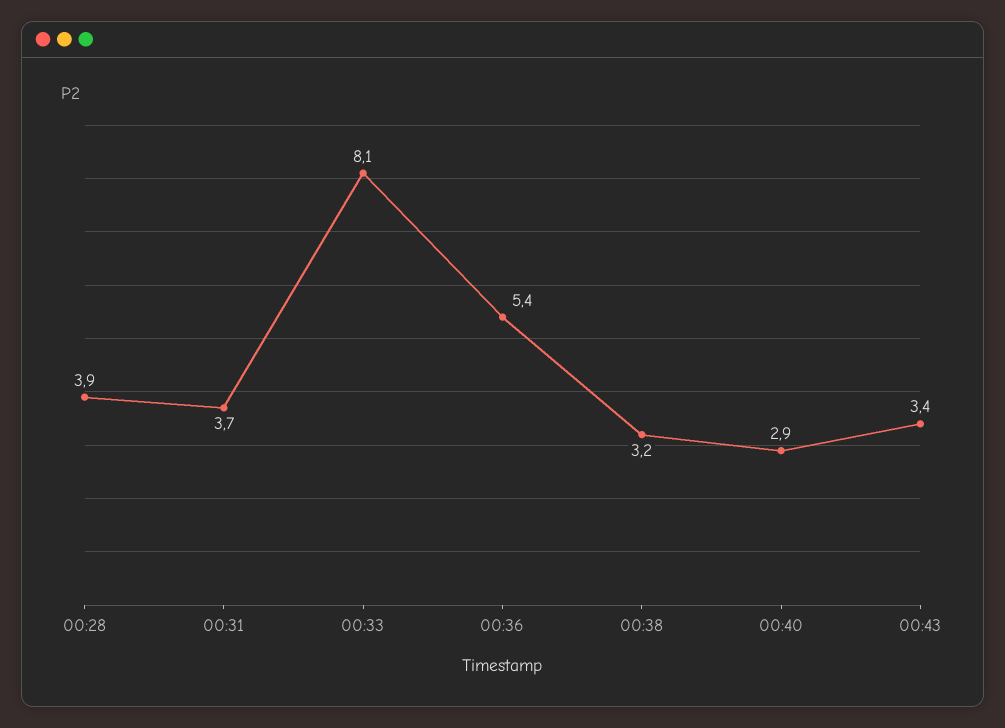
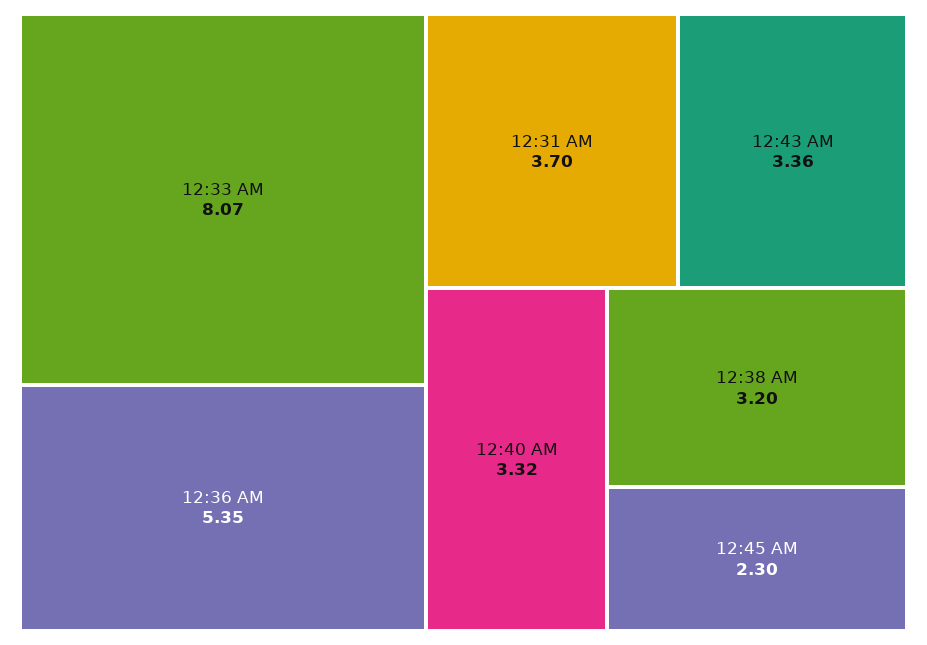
00:28: 3.9 -> none
00:40: 2.9 -> 3.32
12:45 AM: none -> 2.3

